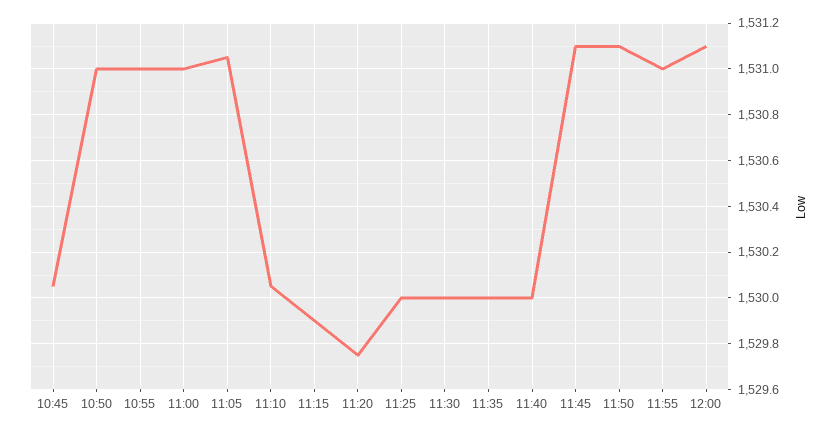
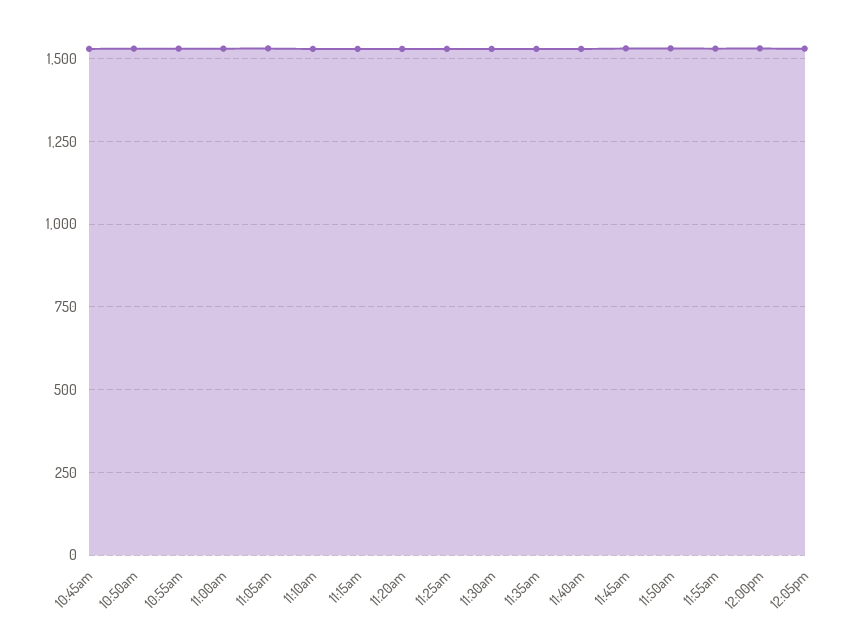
12:05pm: none -> 1525

